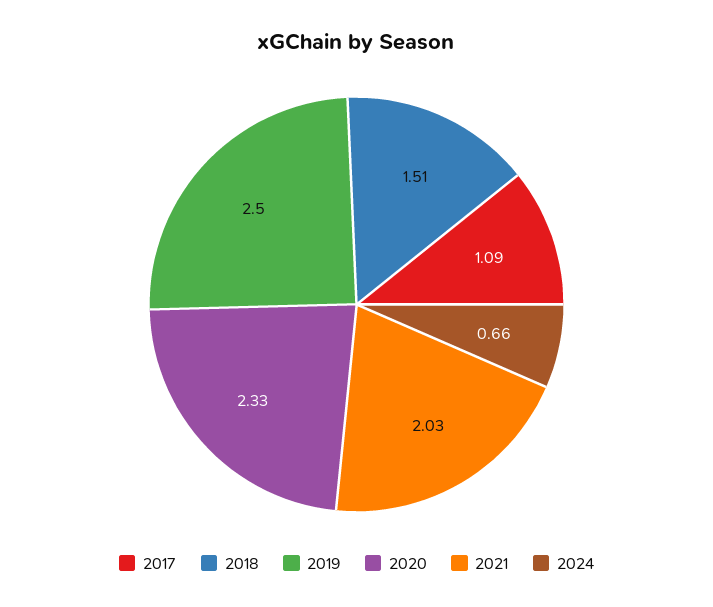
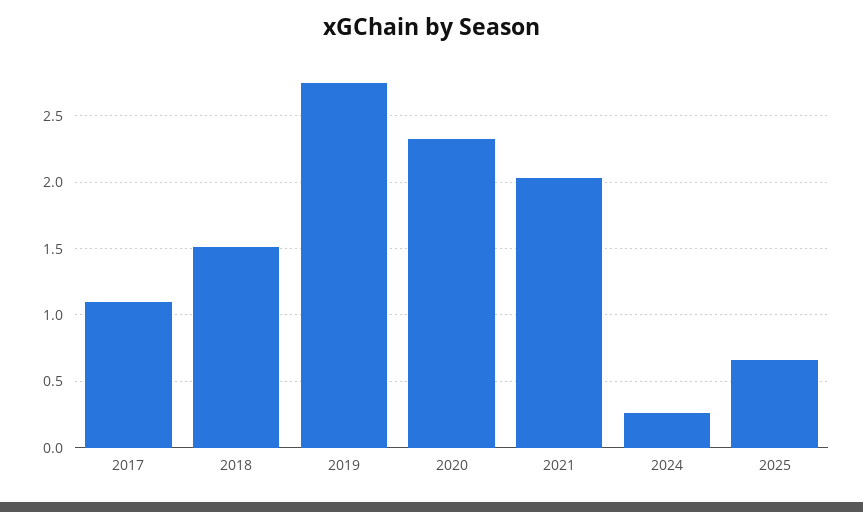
2019: 2.5 -> 2.75
2024: 0.66 -> 0.25
2025: none -> 0.65

